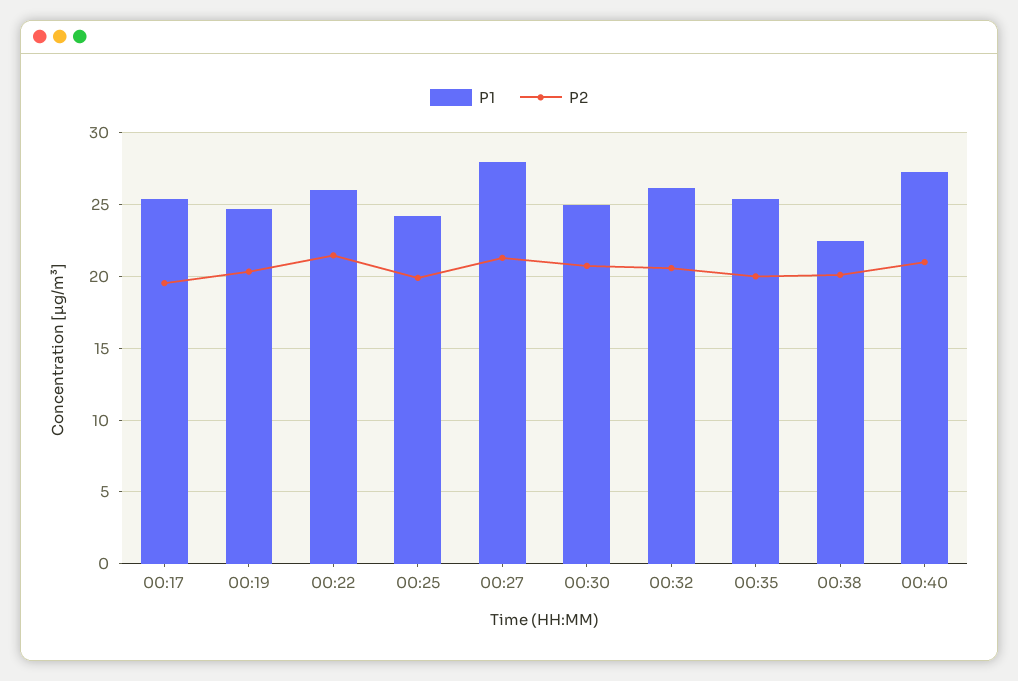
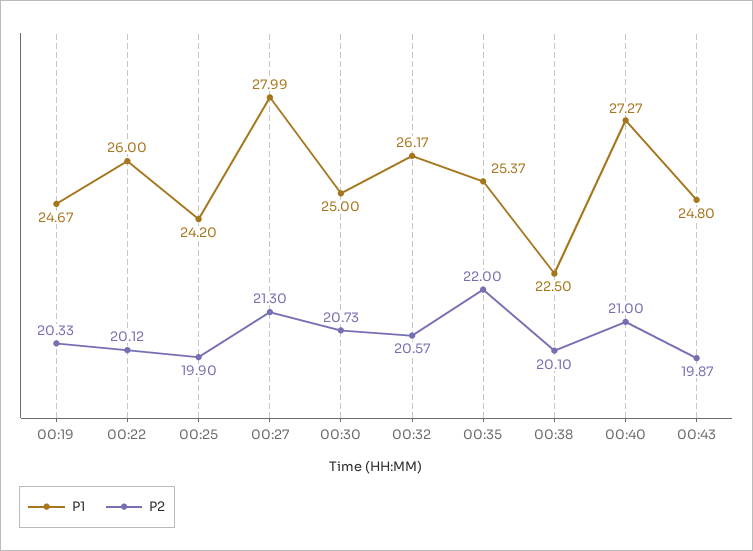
P1, 00:17: 25.5 -> none
P2, 00:17: 19.5 -> none
P2, 00:22: 21.5 -> 20.12
P2, 00:35: 20 -> 22
P1, 00:43: none -> 24.8
P2, 00:43: none -> 19.87

